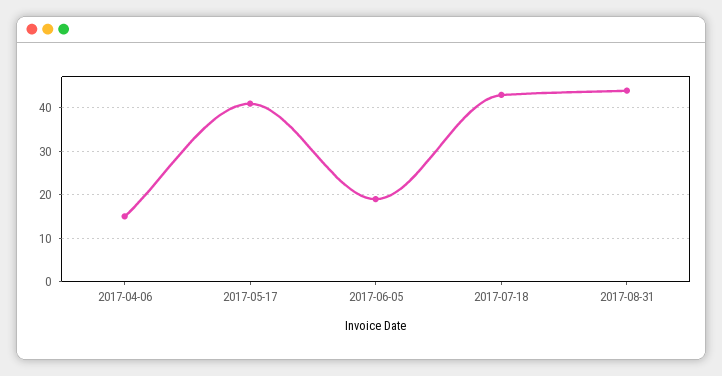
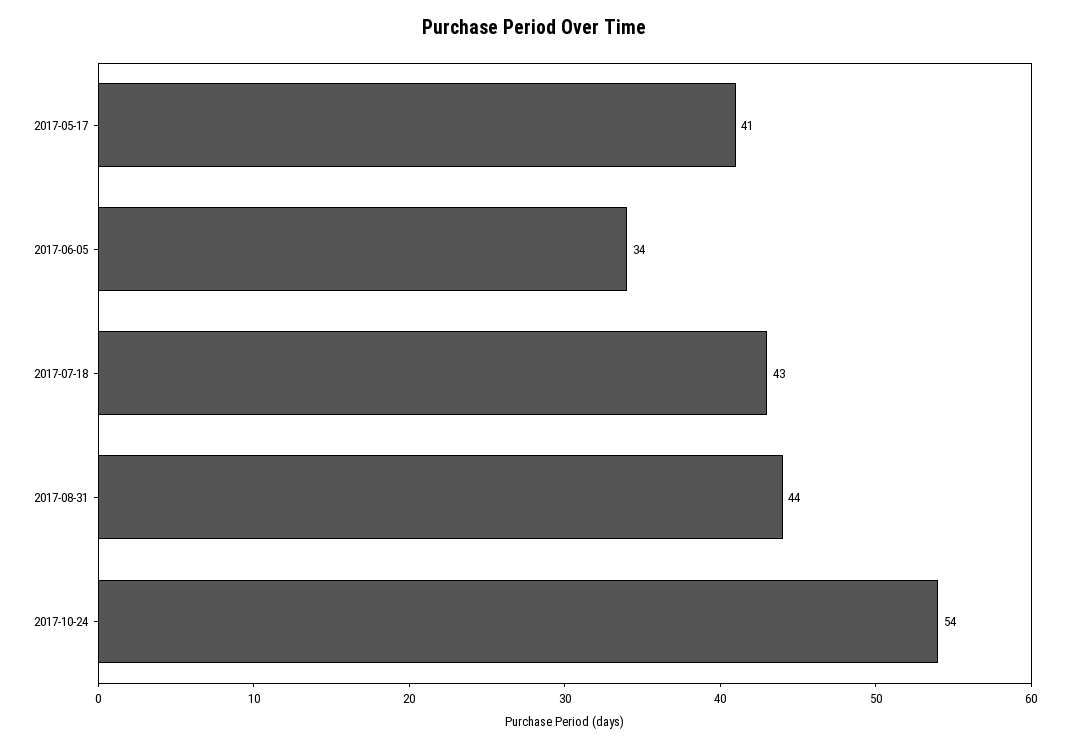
2017-04-06: 15 -> none
2017-06-05: 20 -> 34
2017-10-24: none -> 54

